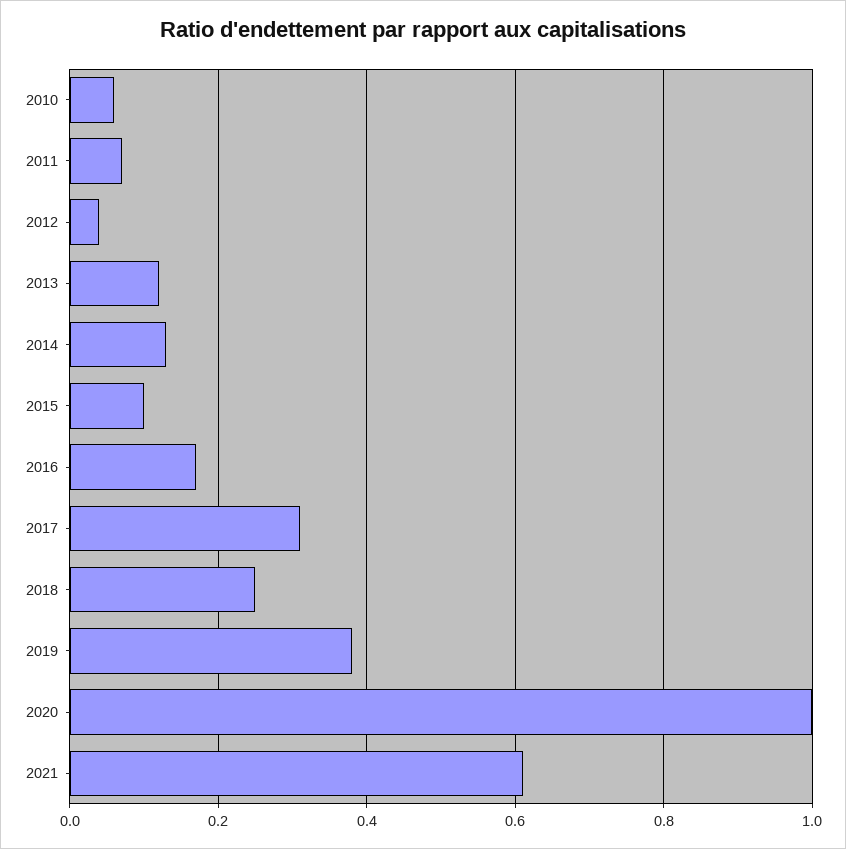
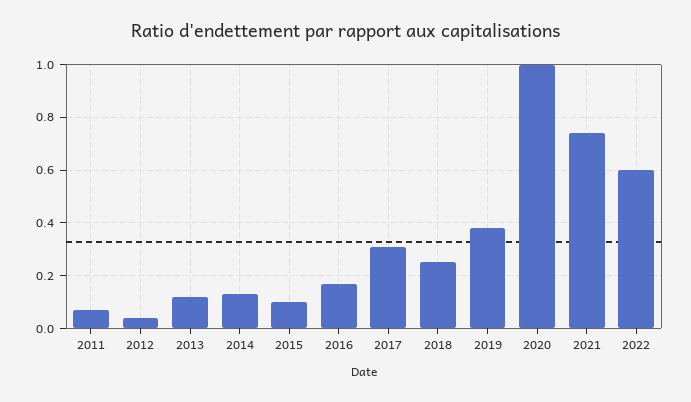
2010: 0.05 -> none
2021: 0.6 -> 0.75
2022: none -> 0.6

